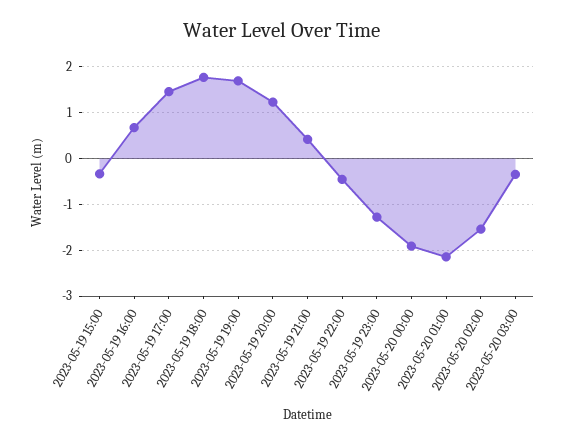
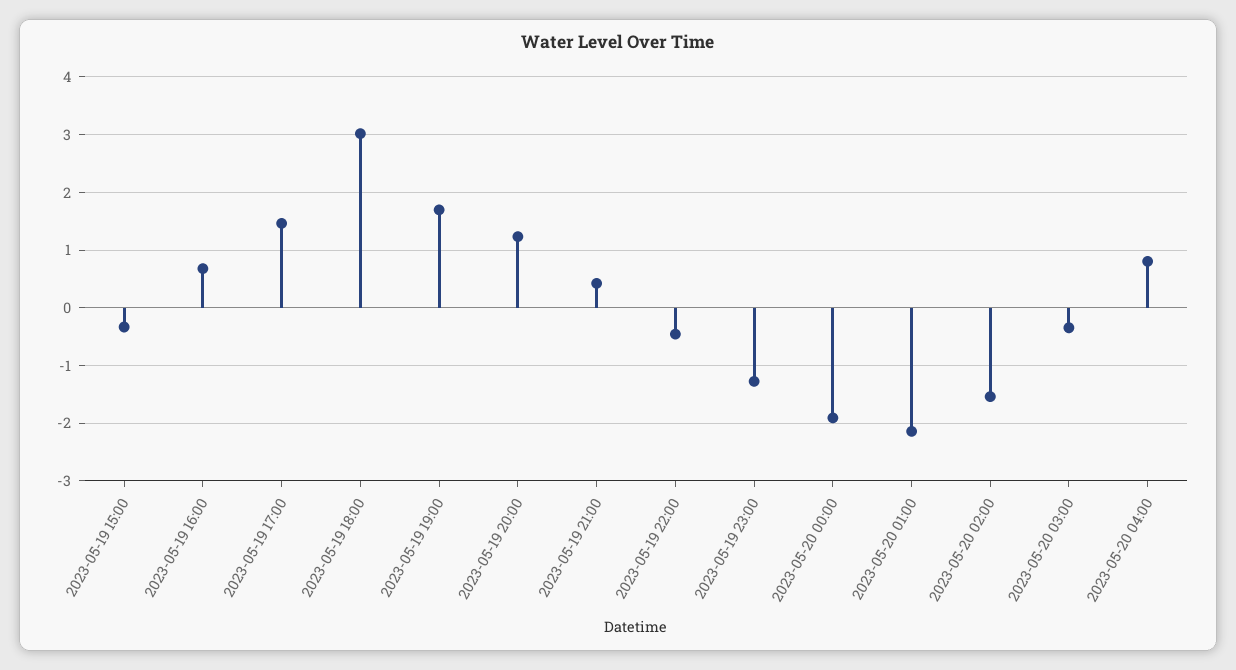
2023-05-19 18:00: 1.8 -> 3
2023-05-20 04:00: none -> 0.8

